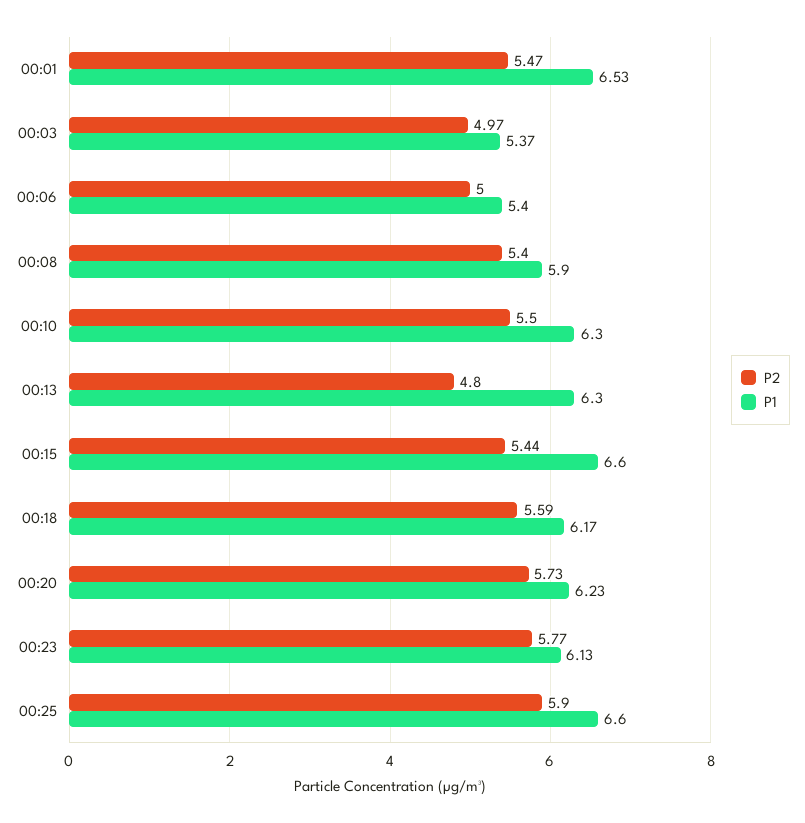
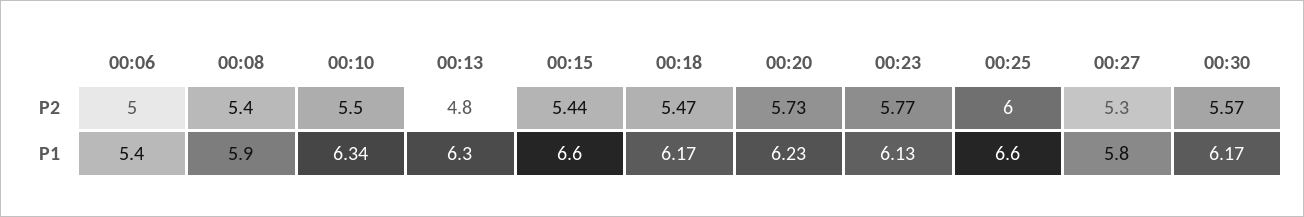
P2, 00:01: 5.47 -> none
P1, 00:01: 6.53 -> none
P2, 00:03: 4.97 -> none
P1, 00:03: 5.37 -> none
P1, 00:10: 6.3 -> 6.34
P2, 00:18: 5.59 -> 5.47
P2, 00:25: 5.9 -> 6
P2, 00:27: none -> 5.3
P2, 00:30: none -> 5.57
P1, 00:27: none -> 5.8
P1, 00:30: none -> 6.17

